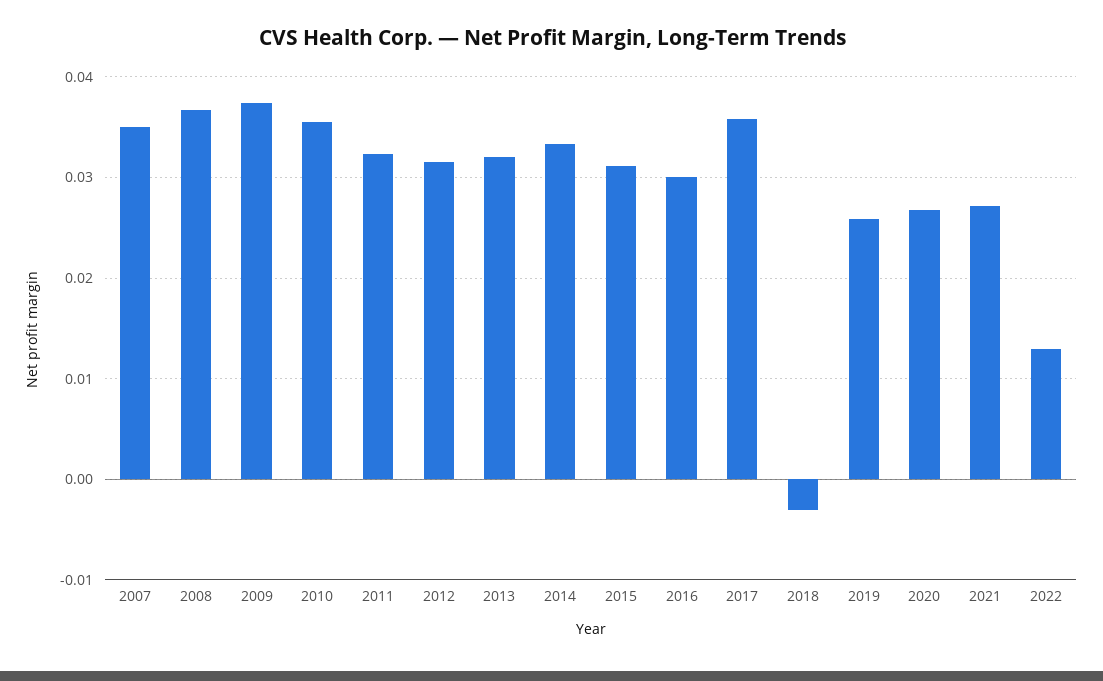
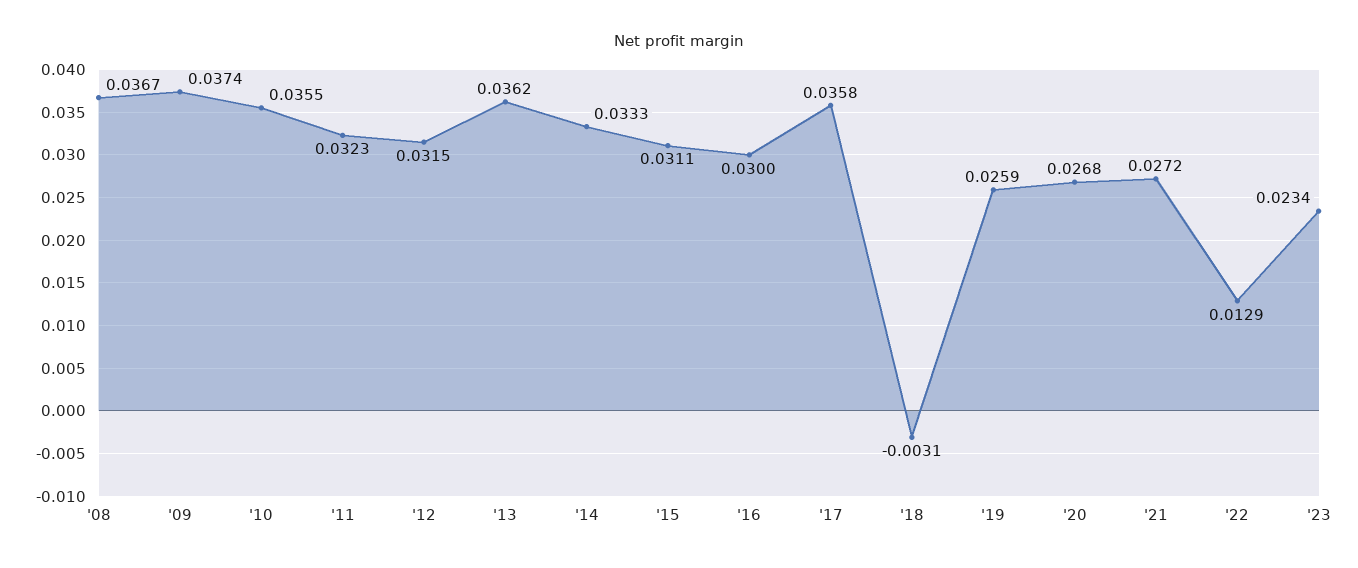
2007: 0.035 -> none
2013: 0.032 -> 0.0362
'23: none -> 0.0234

